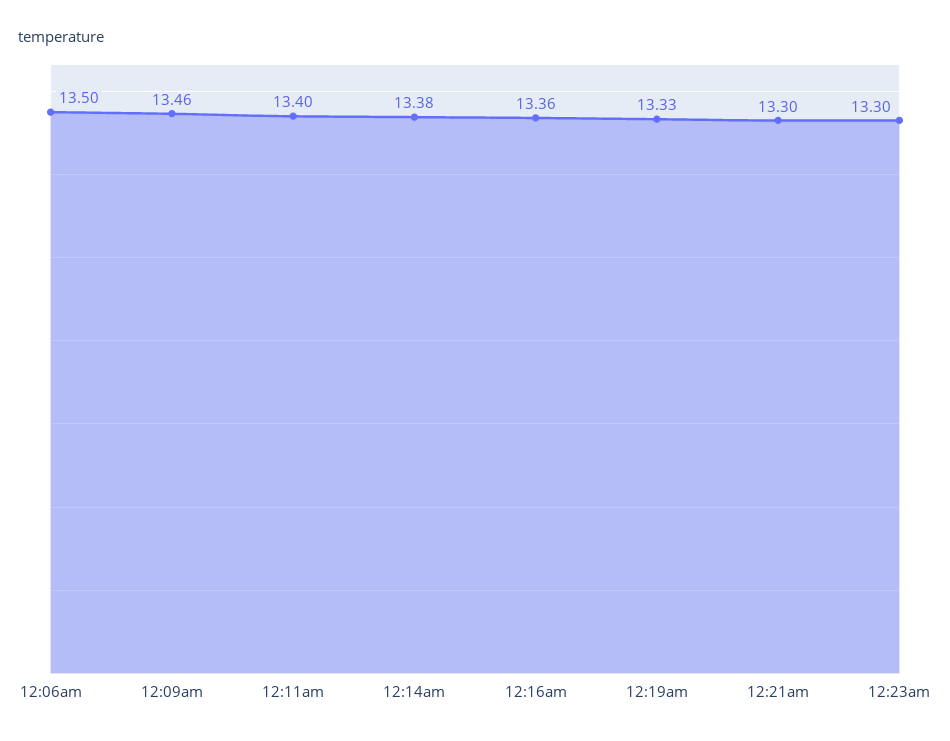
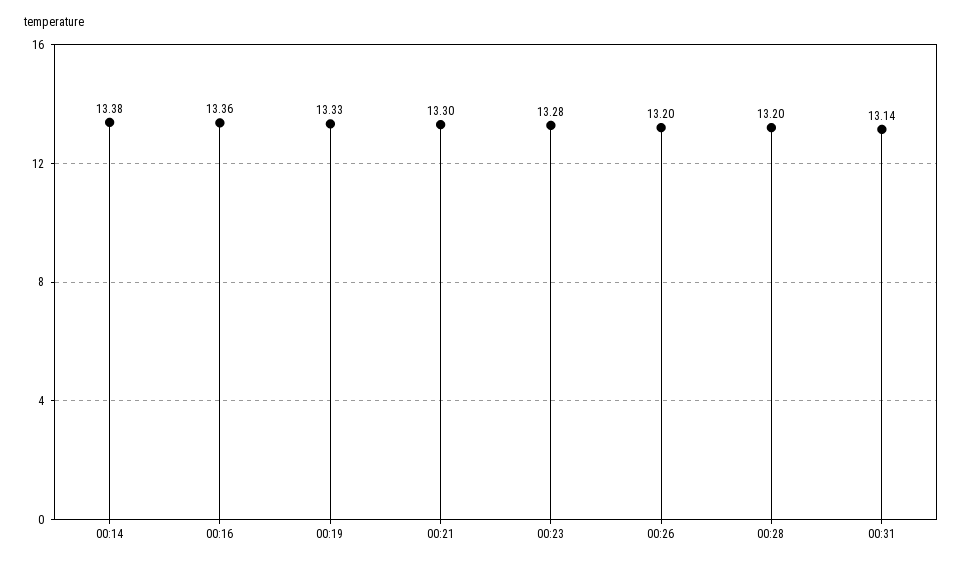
12:06am: 13.5 -> none
12:09am: 13.46 -> none
12:11am: 13.4 -> none
12:23am: 13.3 -> 13.28
00:26: none -> 13.2
00:28: none -> 13.2
00:31: none -> 13.14

